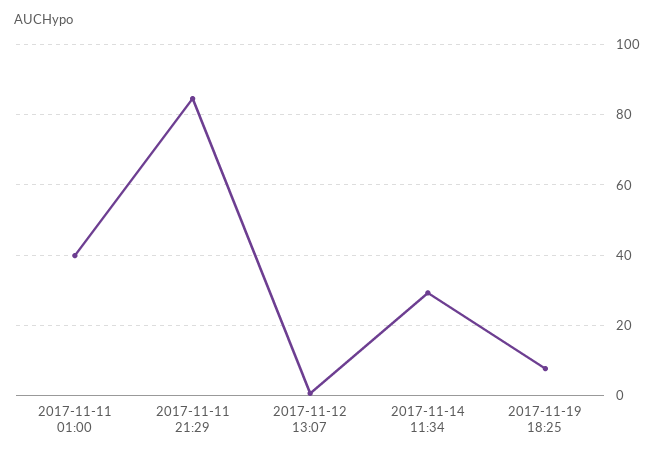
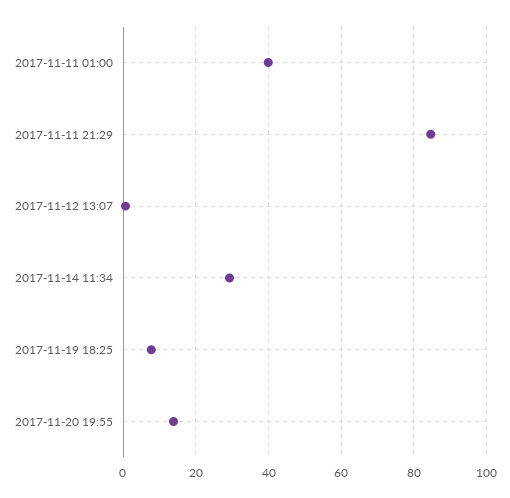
2017-11-20 19:55: none -> 14

